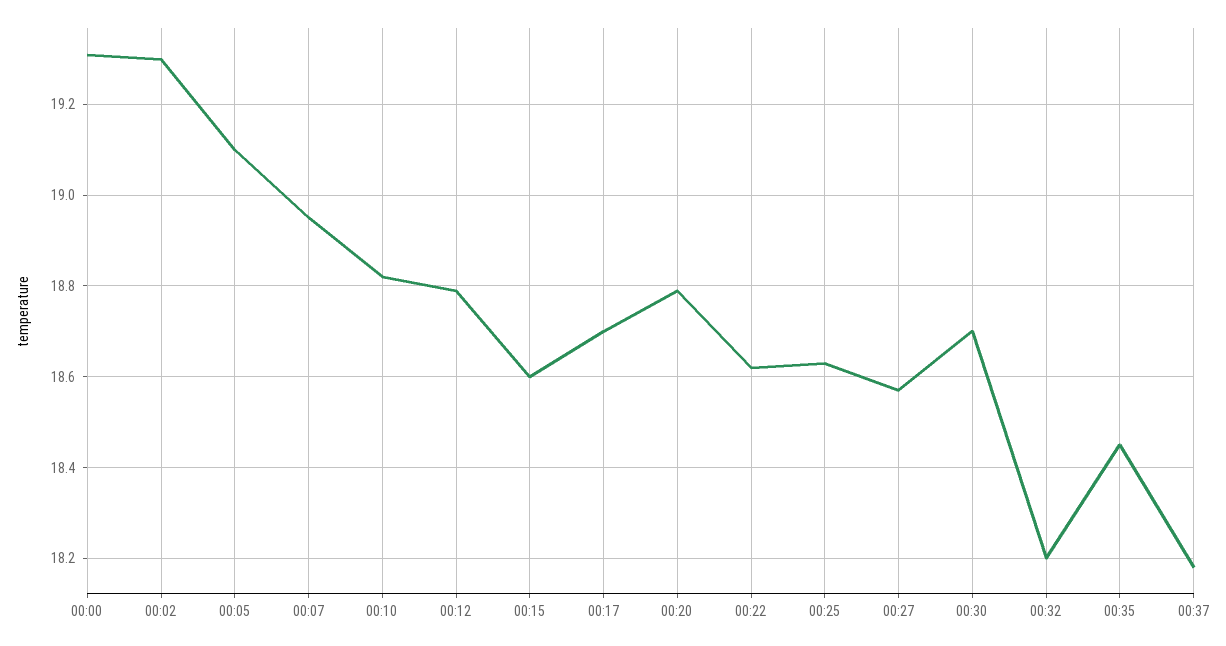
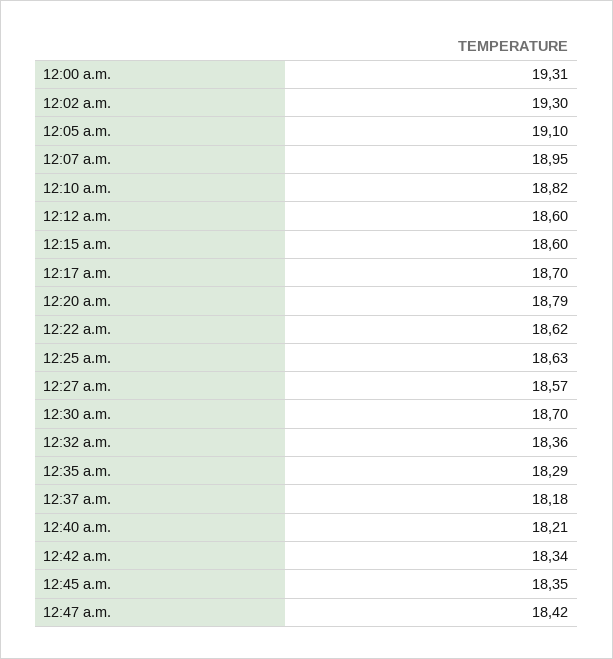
00:12: 18.8 -> 18.6
00:32: 18.2 -> 18.36
00:35: 18.45 -> 18.29
12:40 a.m.: none -> 18.21
12:42 a.m.: none -> 18.34
12:45 a.m.: none -> 18.35
12:47 a.m.: none -> 18.42

